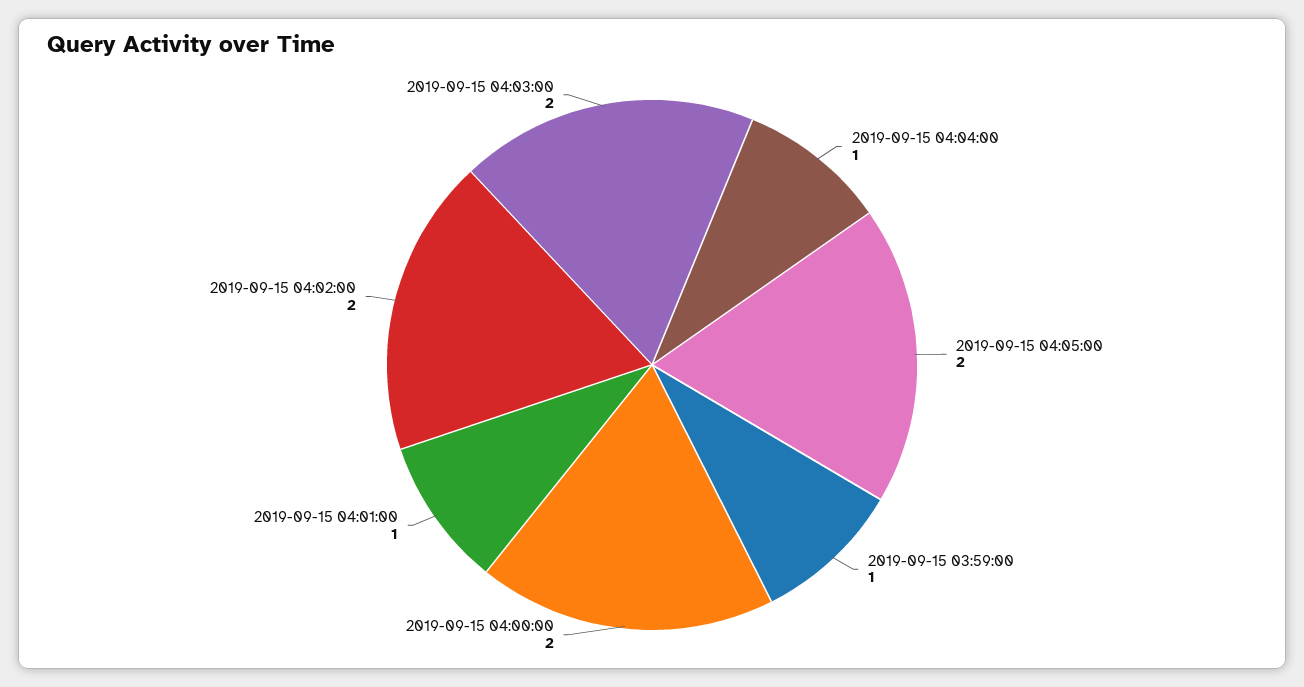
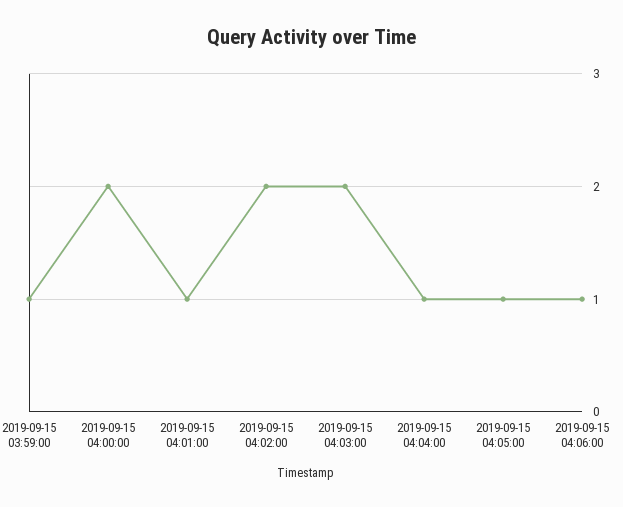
2019-09-15 04:05:00: 2 -> 1
2019-09-15 04:06:00: none -> 1

